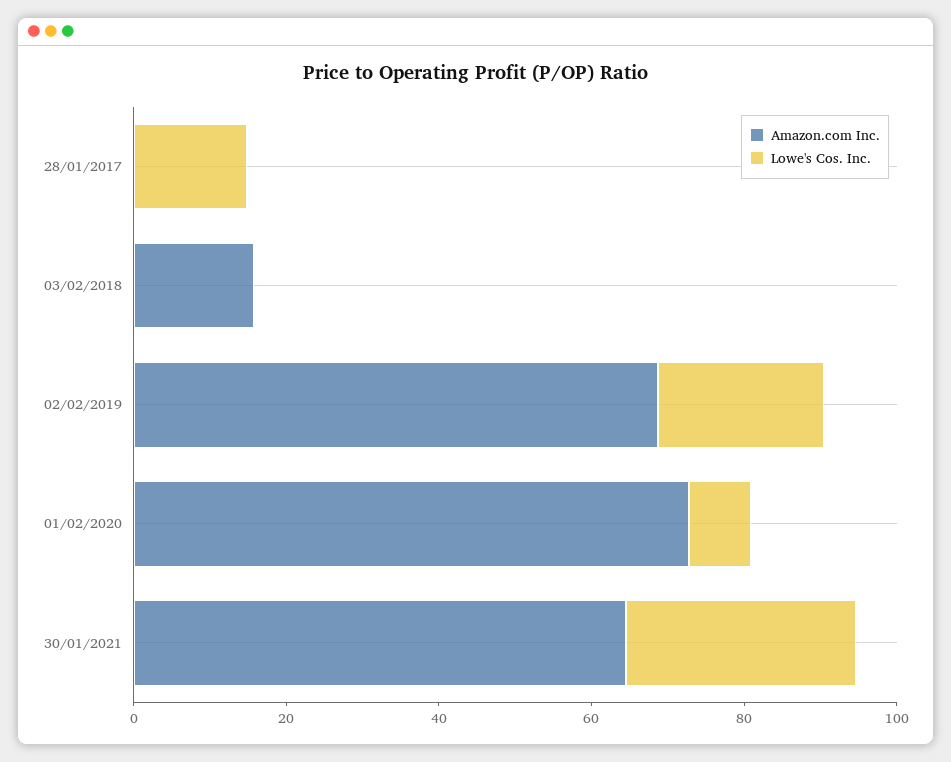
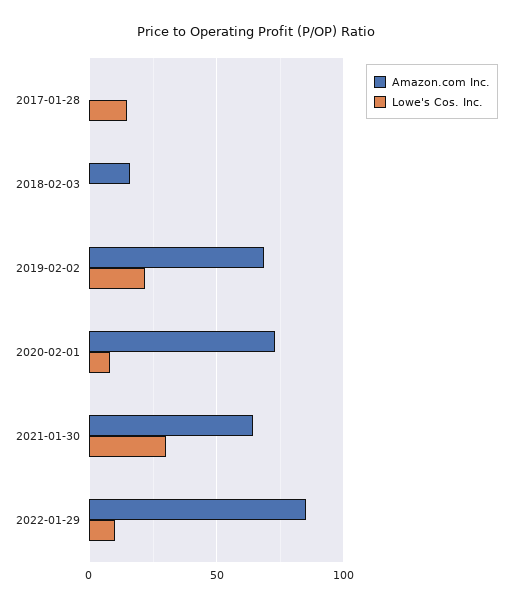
Amazon.com Inc., 2022-01-29: none -> 85
Lowe's Cos. Inc., 2022-01-29: none -> 10

